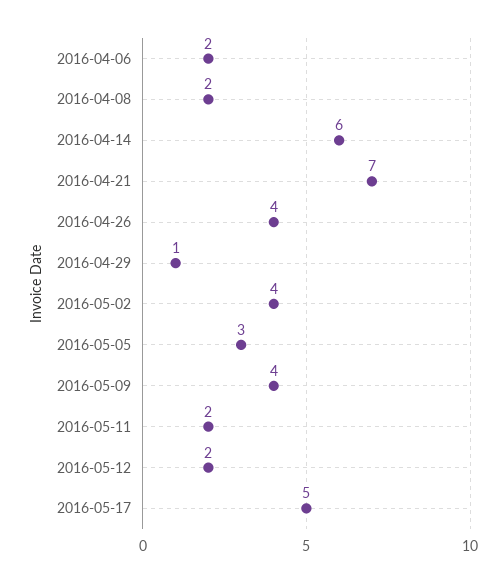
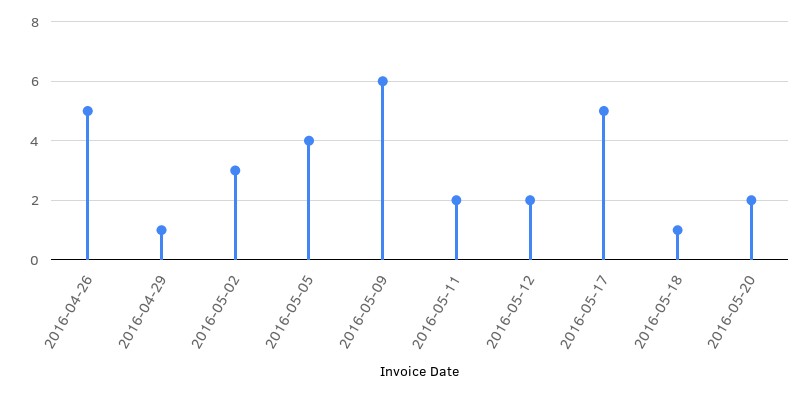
2016-04-06: 2 -> none
2016-04-08: 2 -> none
2016-04-14: 6 -> none
2016-04-21: 7 -> none
2016-04-26: 4 -> 5
2016-05-02: 4 -> 3
2016-05-05: 3 -> 4
2016-05-09: 4 -> 6
2016-05-18: none -> 1
2016-05-20: none -> 2

